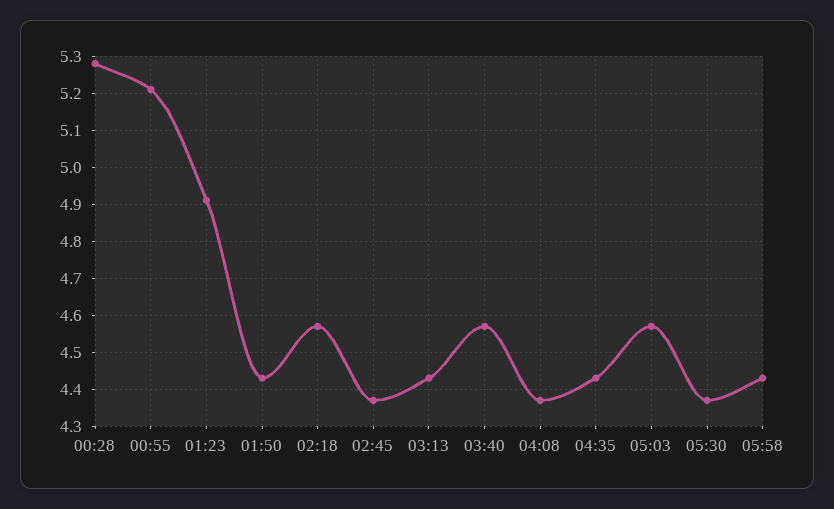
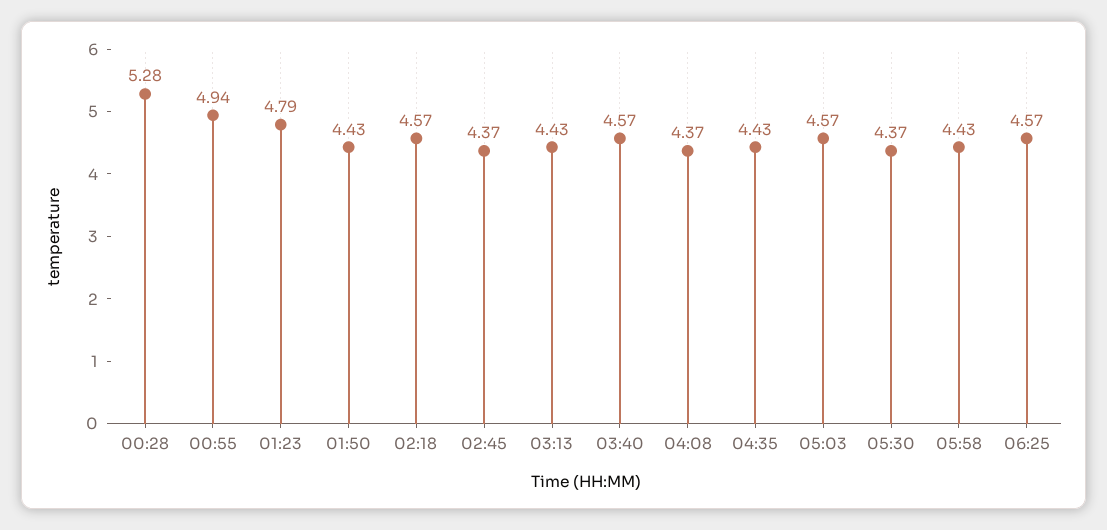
00:55: 5.2 -> 4.94
01:23: 4.9 -> 4.79
06:25: none -> 4.57

